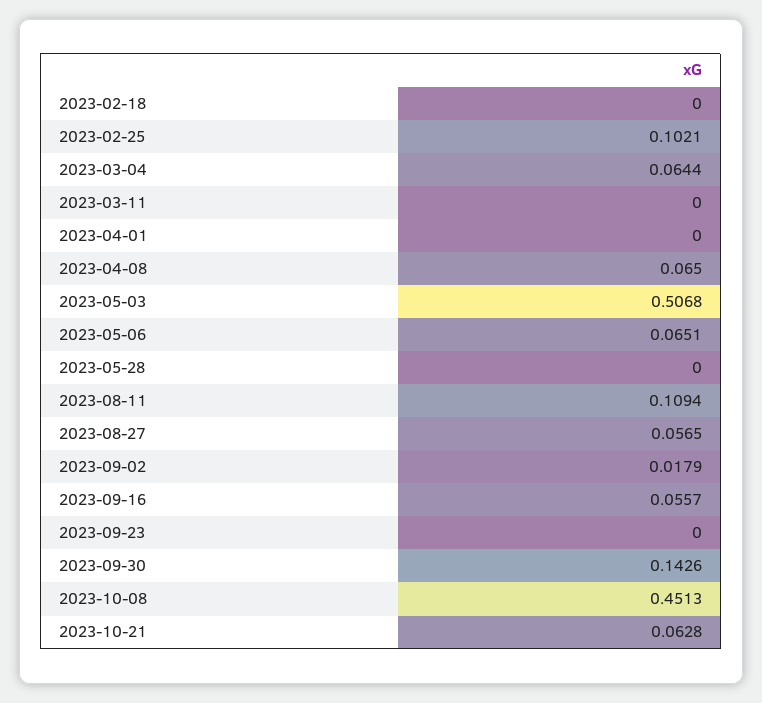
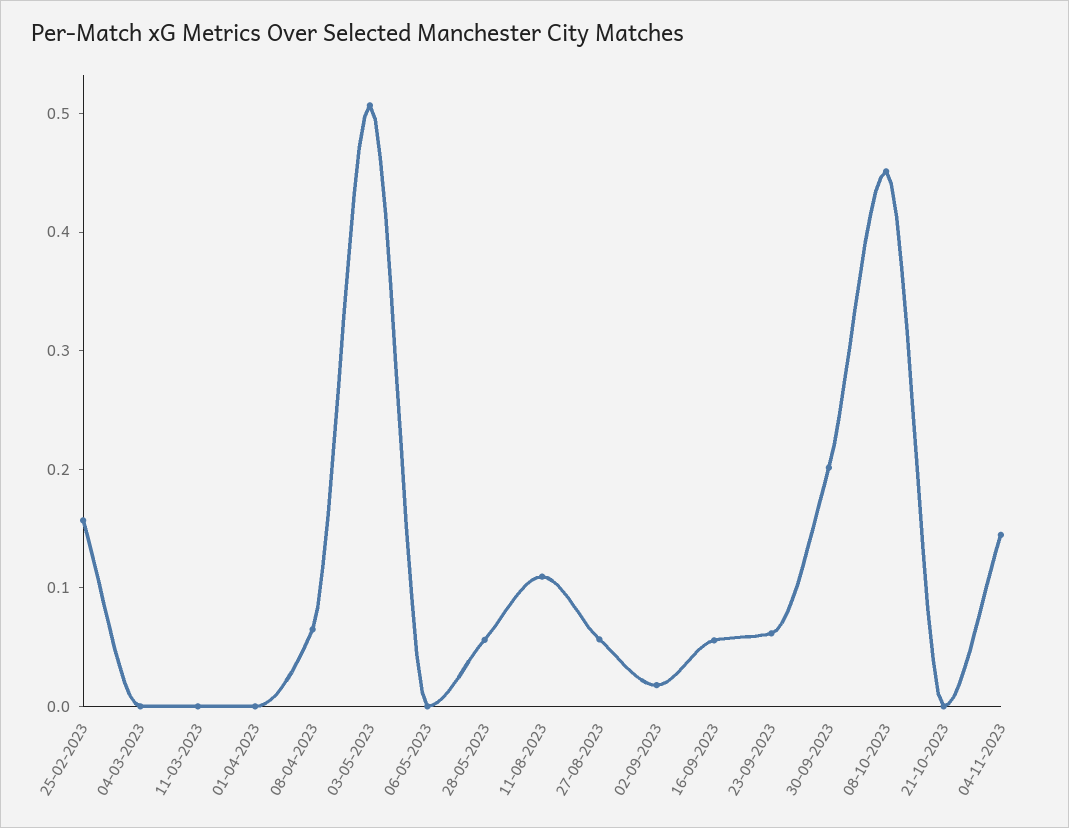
2023-02-18: 0 -> none
2023-02-25: 0.1021 -> 0.16
2023-03-04: 0.0644 -> 0
2023-05-06: 0.0651 -> 0
2023-05-28: 0 -> 0.06
2023-09-23: 0 -> 0.06
2023-09-30: 0.1426 -> 0.2
2023-10-21: 0.0628 -> 0
04-11-2023: none -> 0.14

